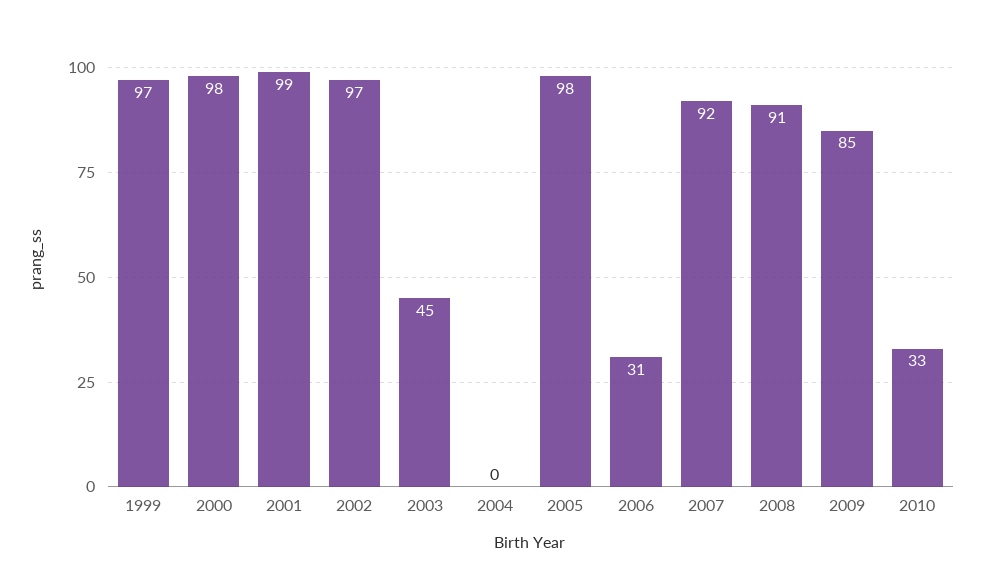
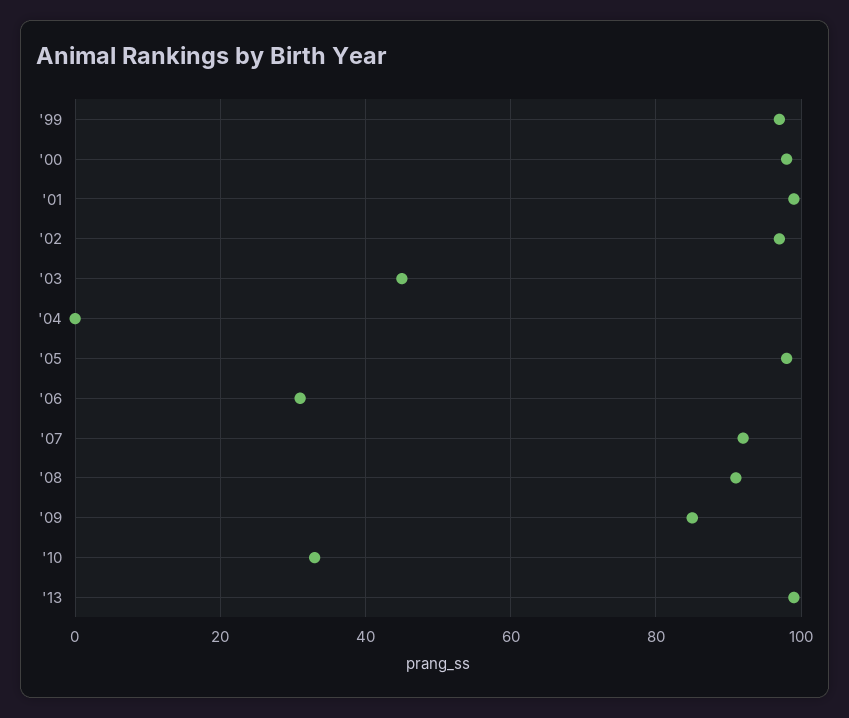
'13: none -> 100

